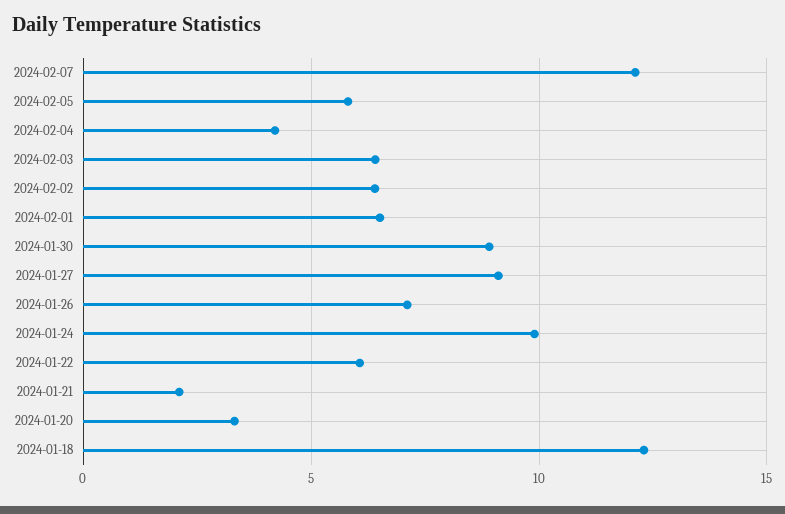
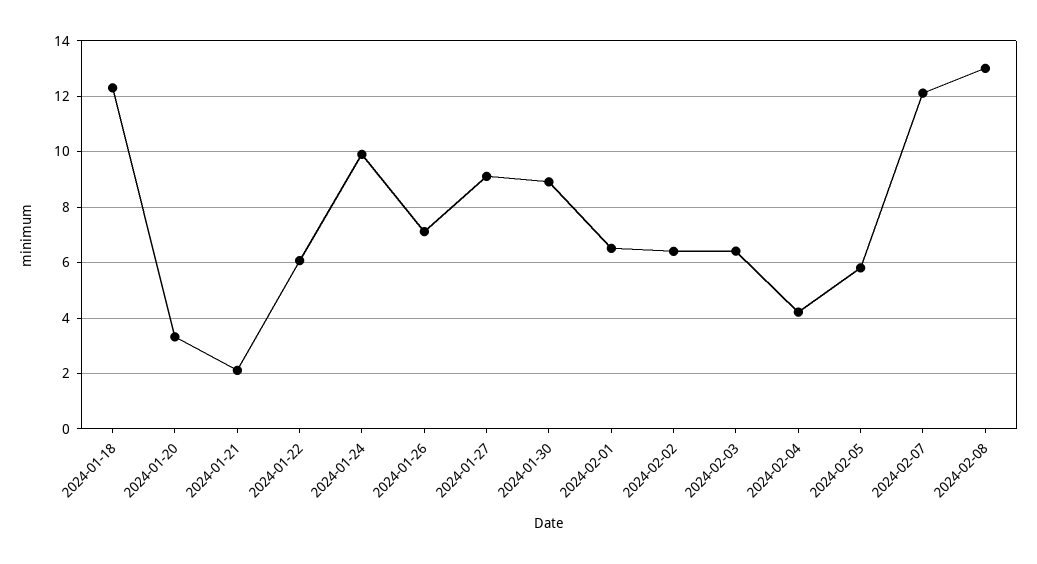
2024-02-08: none -> 13

